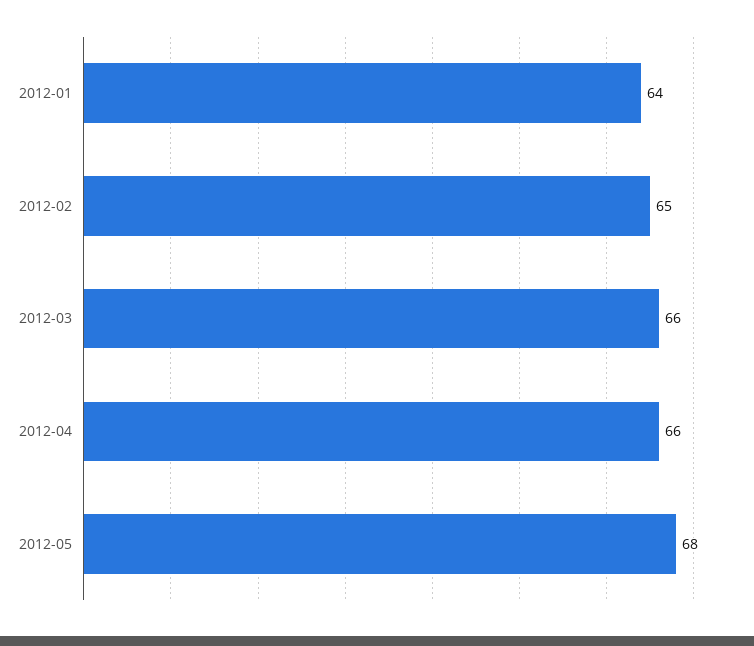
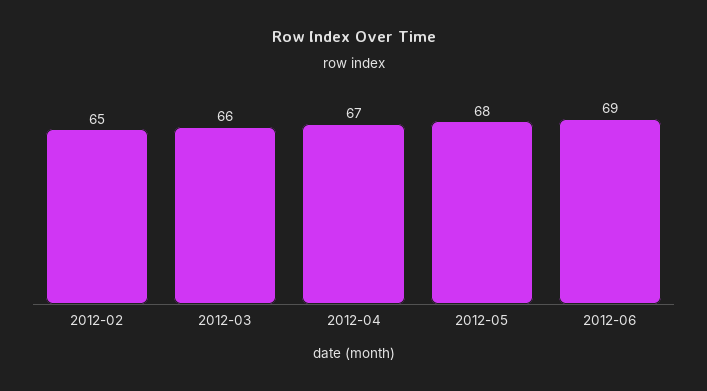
2012-01: 64 -> none
2012-04: 66 -> 67
2012-06: none -> 69

